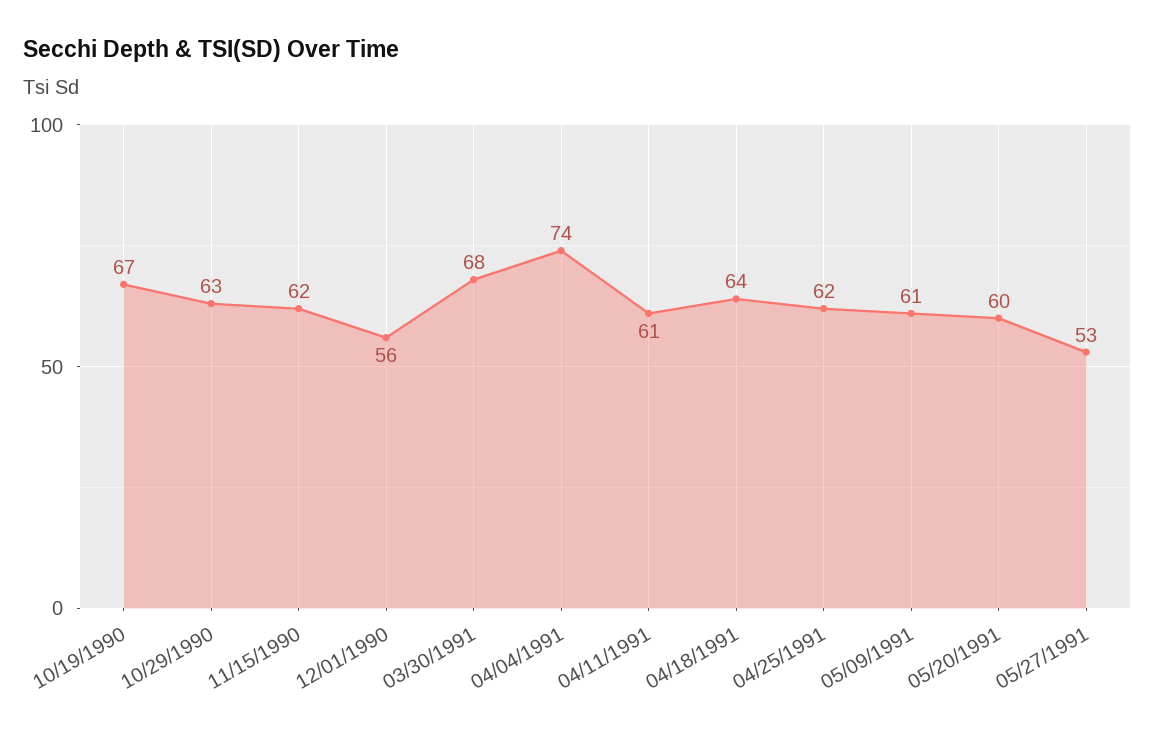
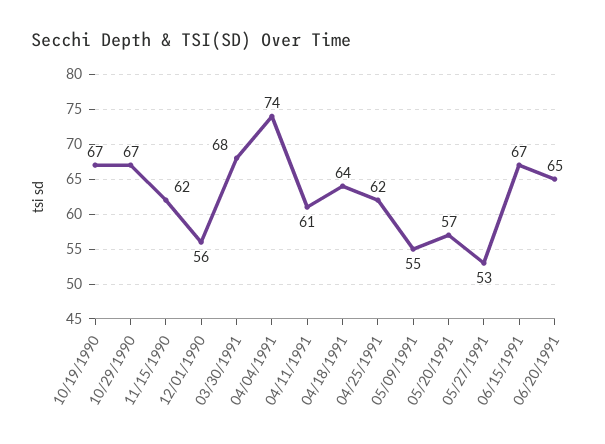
10/29/1990: 63 -> 67
05/09/1991: 61 -> 55
05/20/1991: 60 -> 57
06/15/1991: none -> 67
06/20/1991: none -> 65

